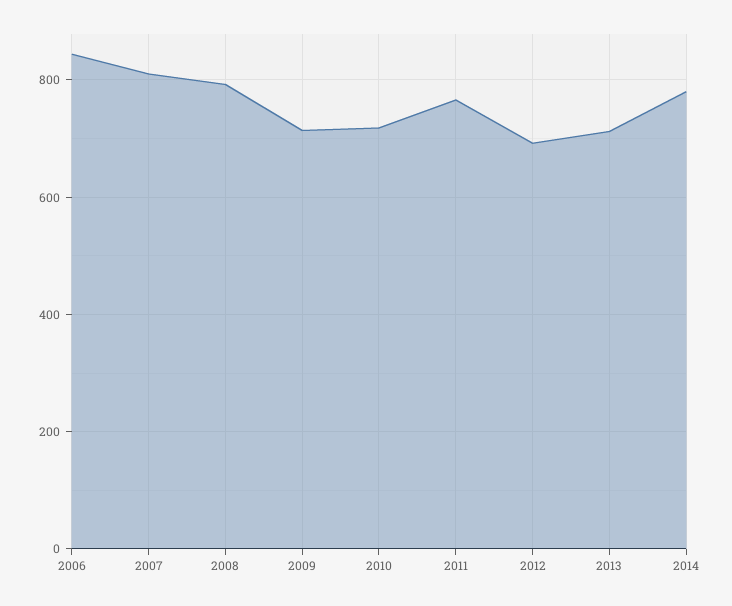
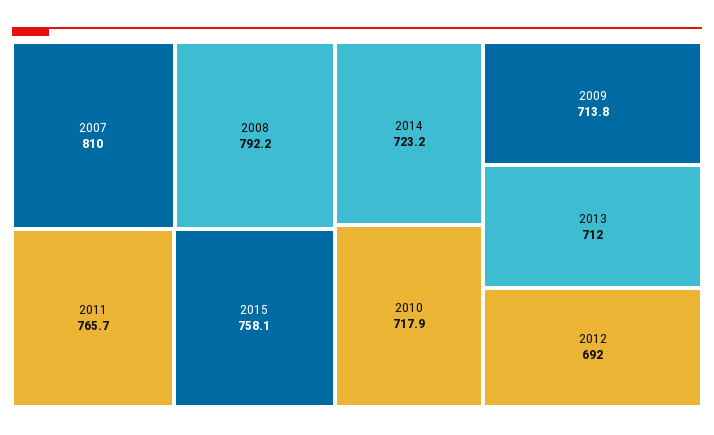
2006: 840 -> none
2014: 780 -> 723.2
2015: none -> 758.1

